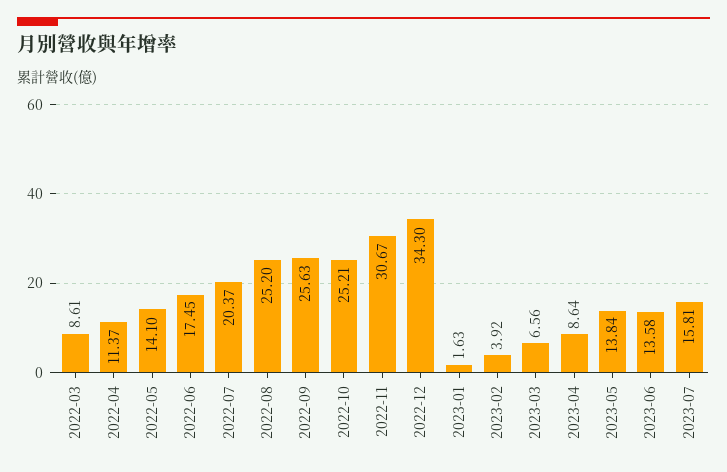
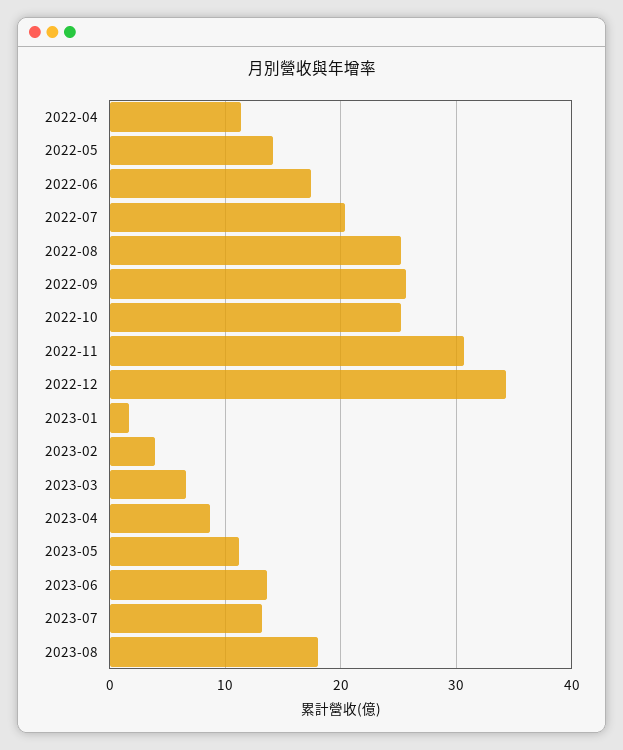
2022-03: 8.61 -> none
2023-05: 13.84 -> 11
2023-07: 15.81 -> 13
2023-08: none -> 18

